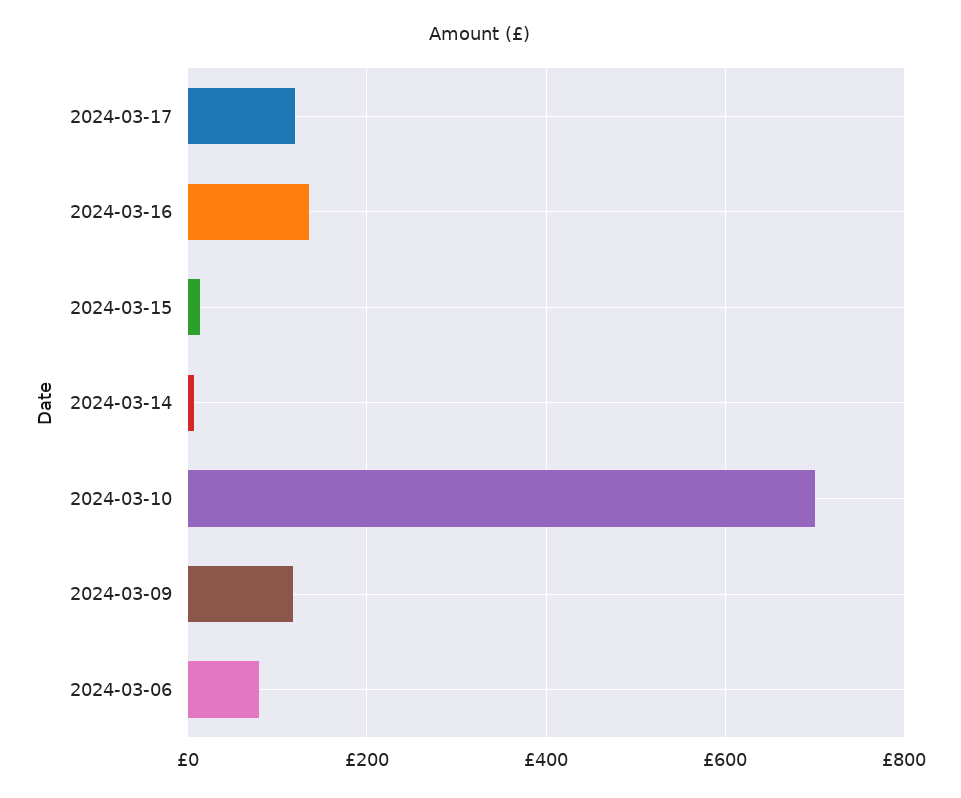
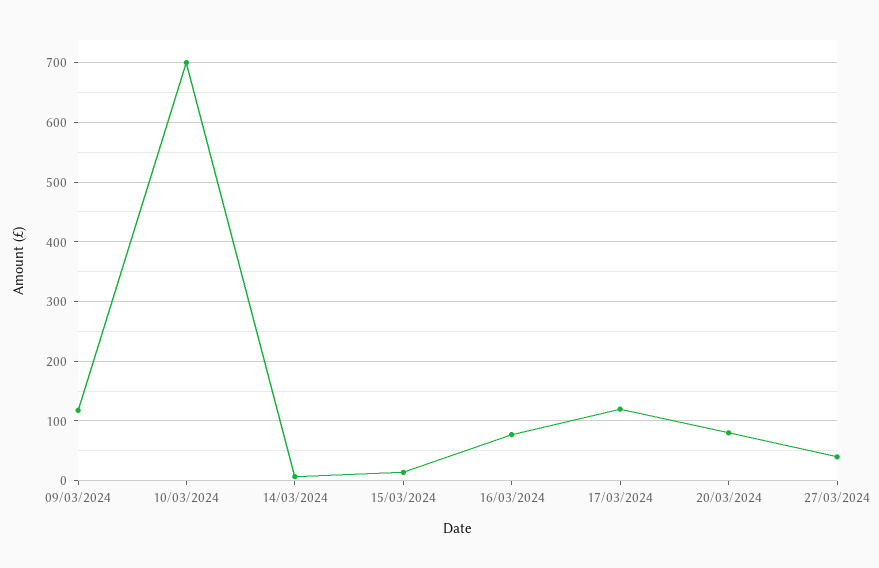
2024-03-16: 140 -> 80
2024-03-06: 80 -> none
20/03/2024: none -> 80
27/03/2024: none -> 40

